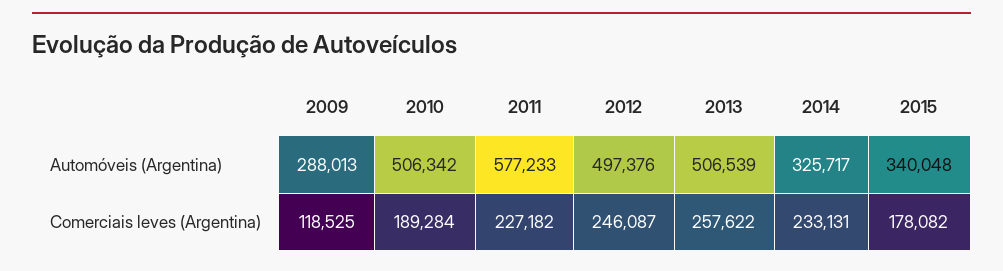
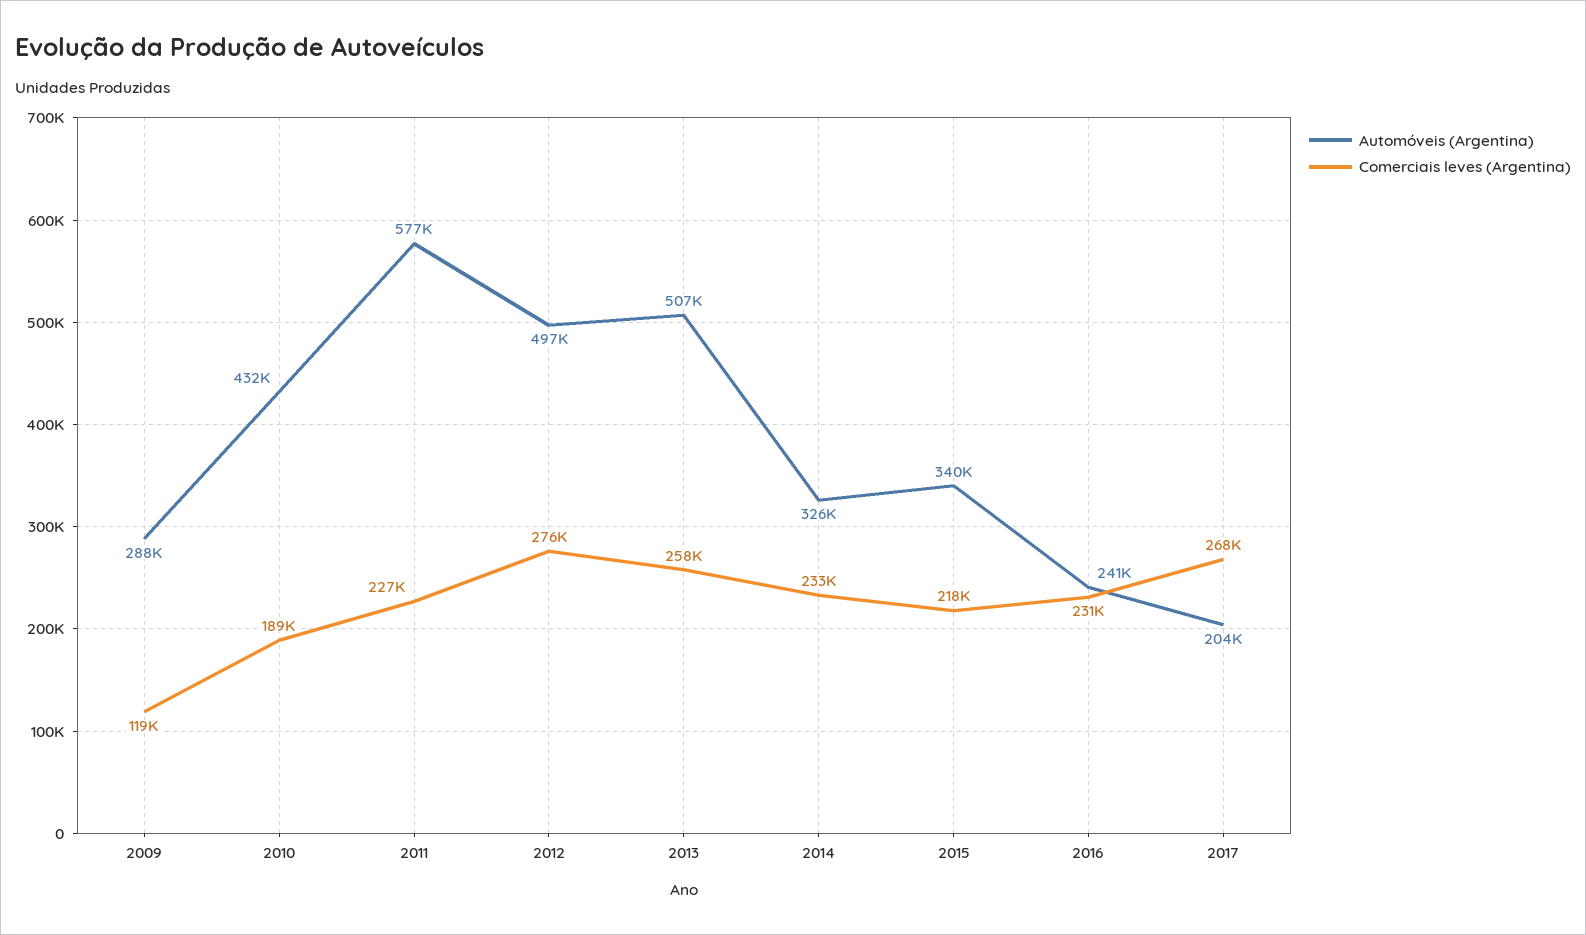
Automóveis (Argentina), 2010: 506342 -> 432000
Comerciais leves (Argentina), 2012: 246087 -> 276000
Comerciais leves (Argentina), 2015: 178082 -> 218000
Automóveis (Argentina), 2016: none -> 241000
Comerciais leves (Argentina), 2016: none -> 231000
Automóveis (Argentina), 2017: none -> 204000
Comerciais leves (Argentina), 2017: none -> 268000

